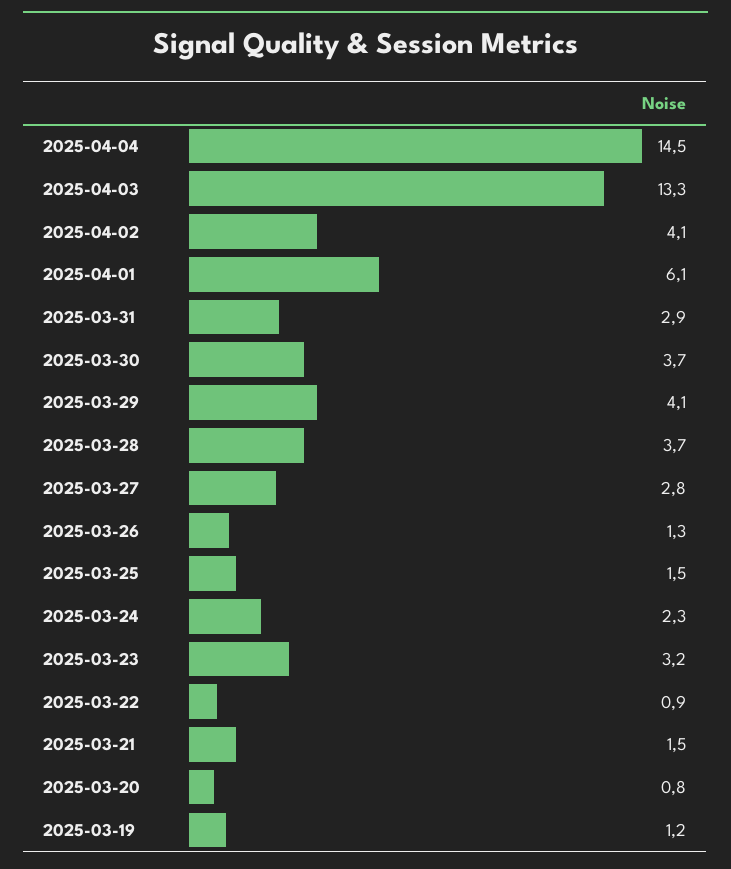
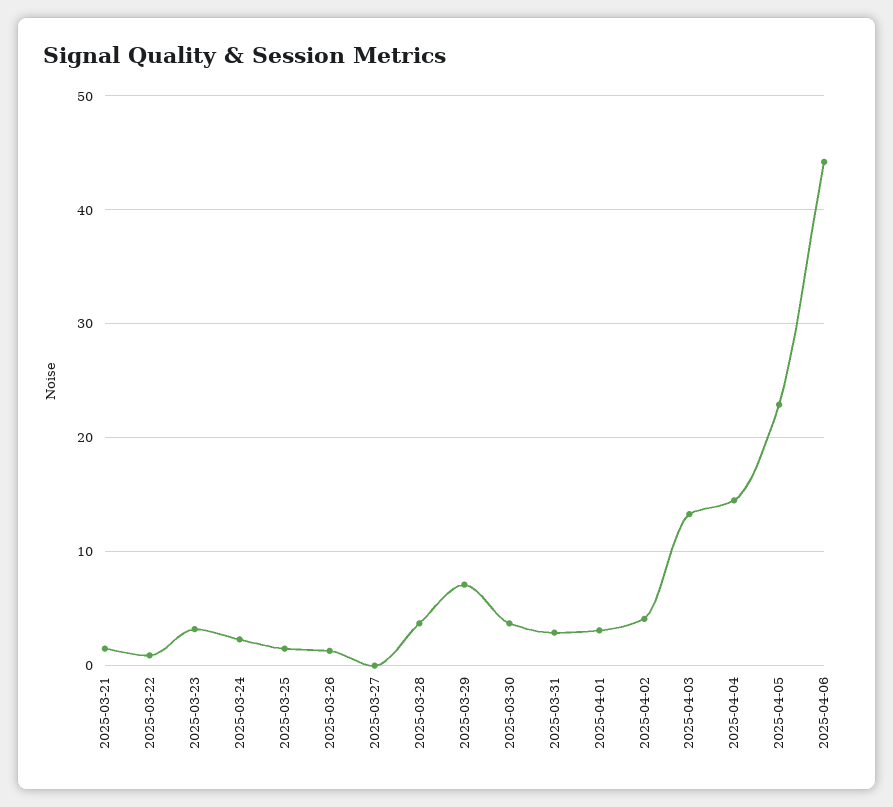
2025-04-01: 6.1 -> 3
2025-03-29: 4.1 -> 7
2025-03-27: 2.8 -> 0
2025-03-20: 0.8 -> none
2025-03-19: 1.2 -> none
2025-04-05: none -> 23
2025-04-06: none -> 44

